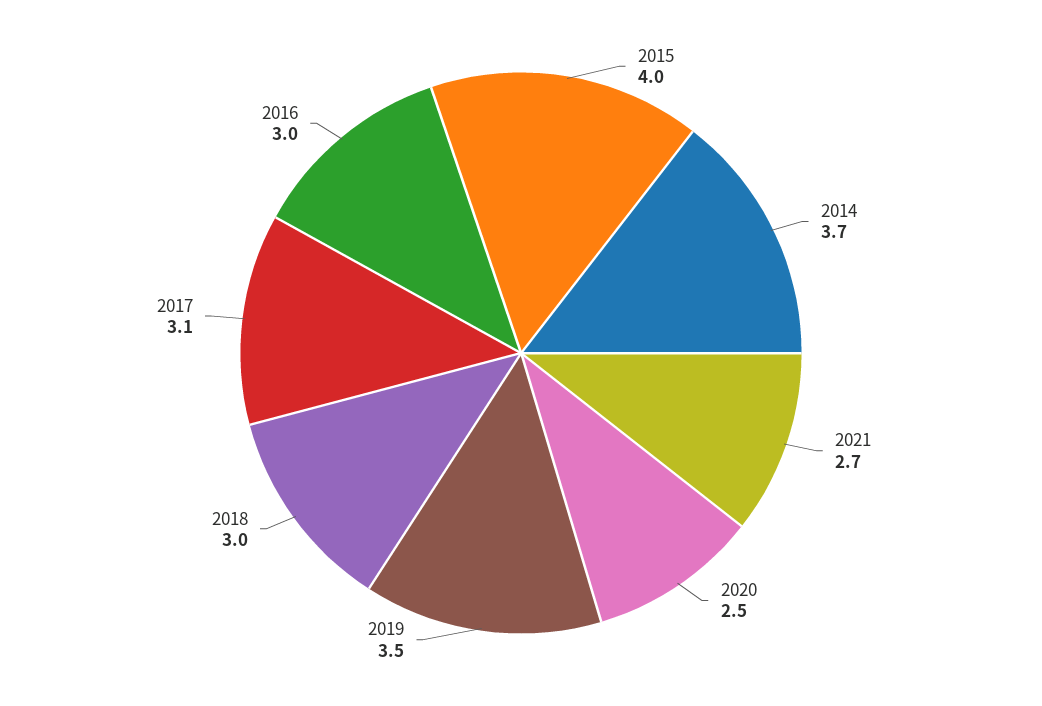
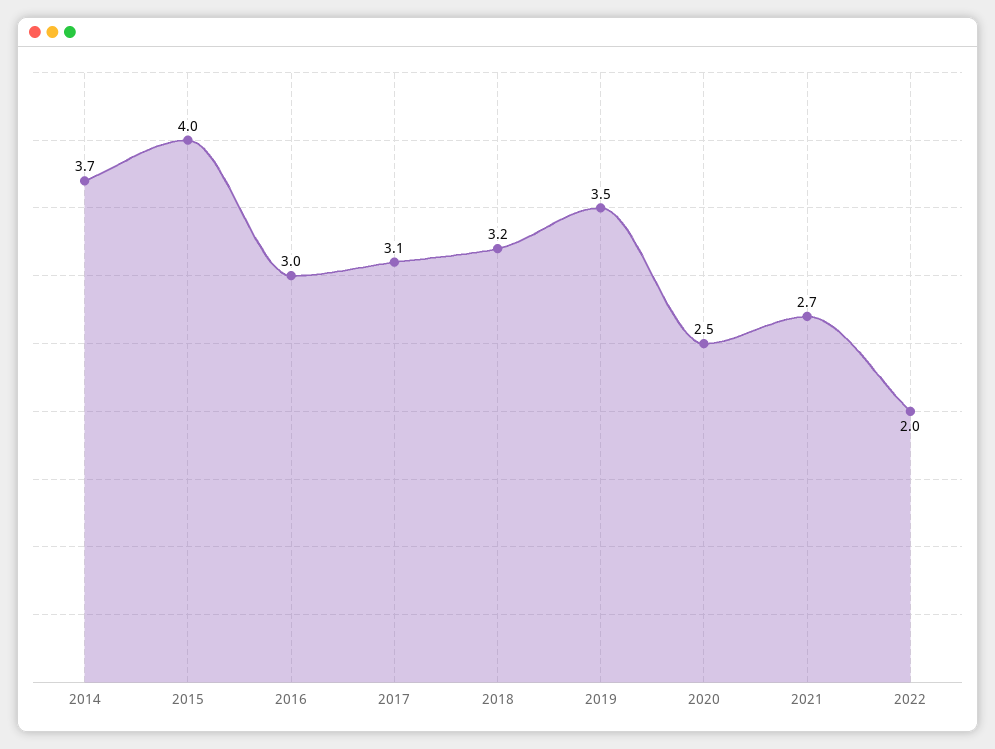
2018: 3 -> 3.2
2022: none -> 2

